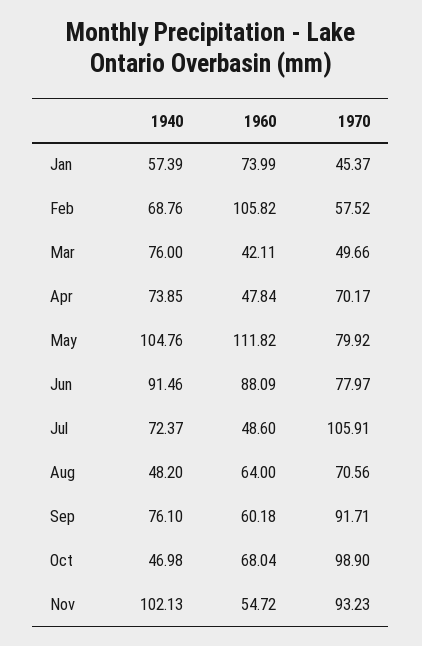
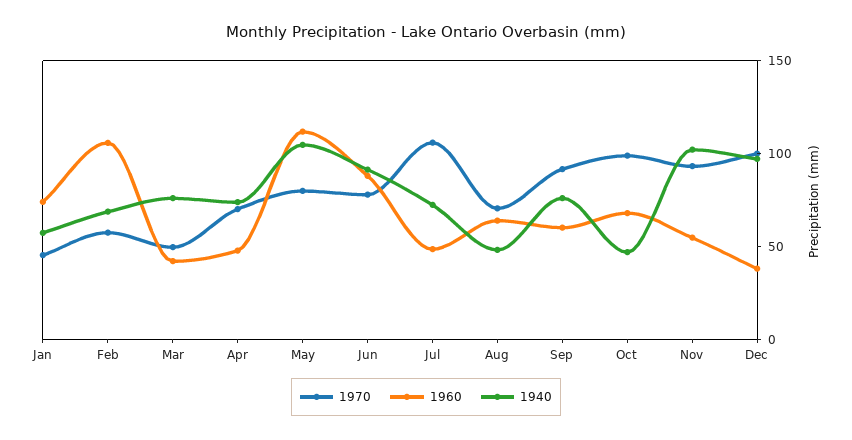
1970, Dec: none -> 100
1960, Dec: none -> 40
1940, Dec: none -> 100

